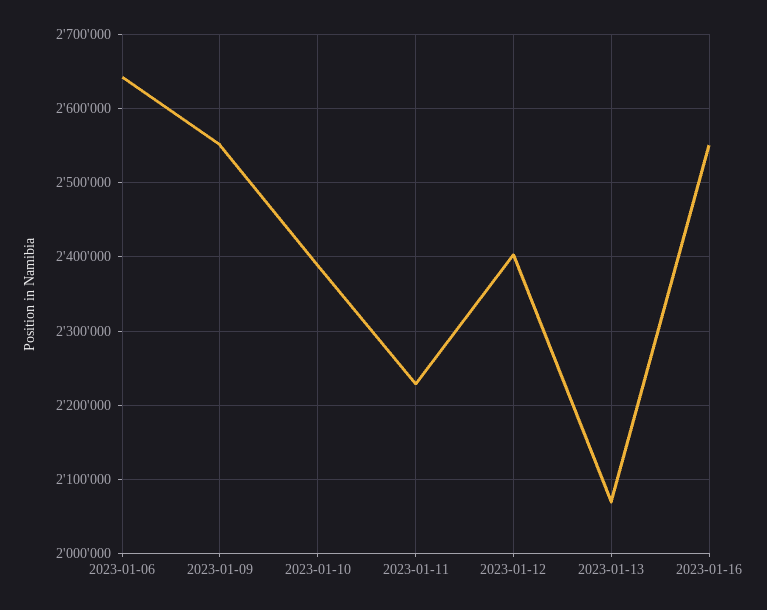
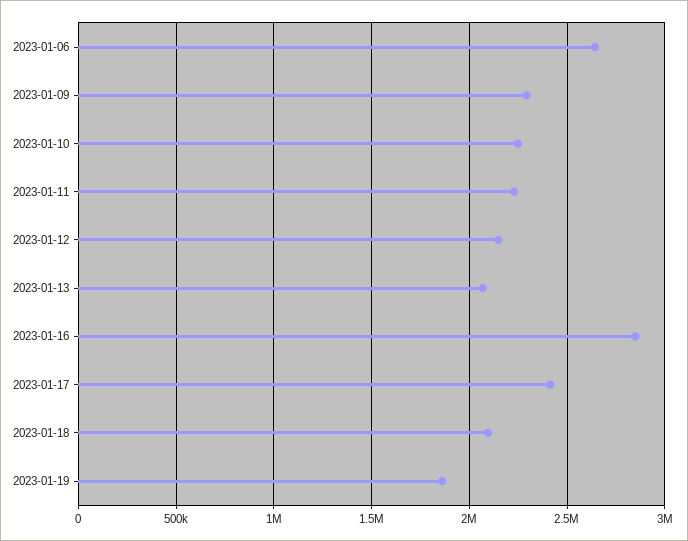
2023-01-09: 2550000 -> 2300000
2023-01-10: 2390000 -> 2250000
2023-01-12: 2400000 -> 2150000
2023-01-16: 2550000 -> 2850000
2023-01-17: none -> 2400000
2023-01-18: none -> 2100000
2023-01-19: none -> 1850000

